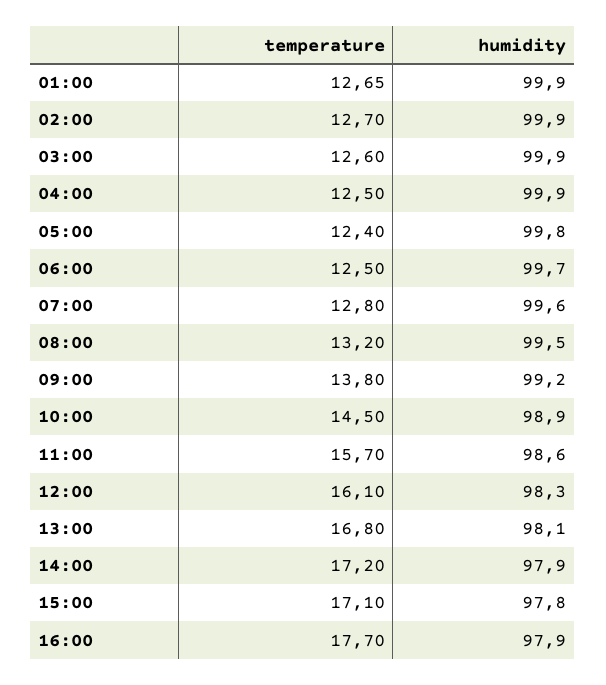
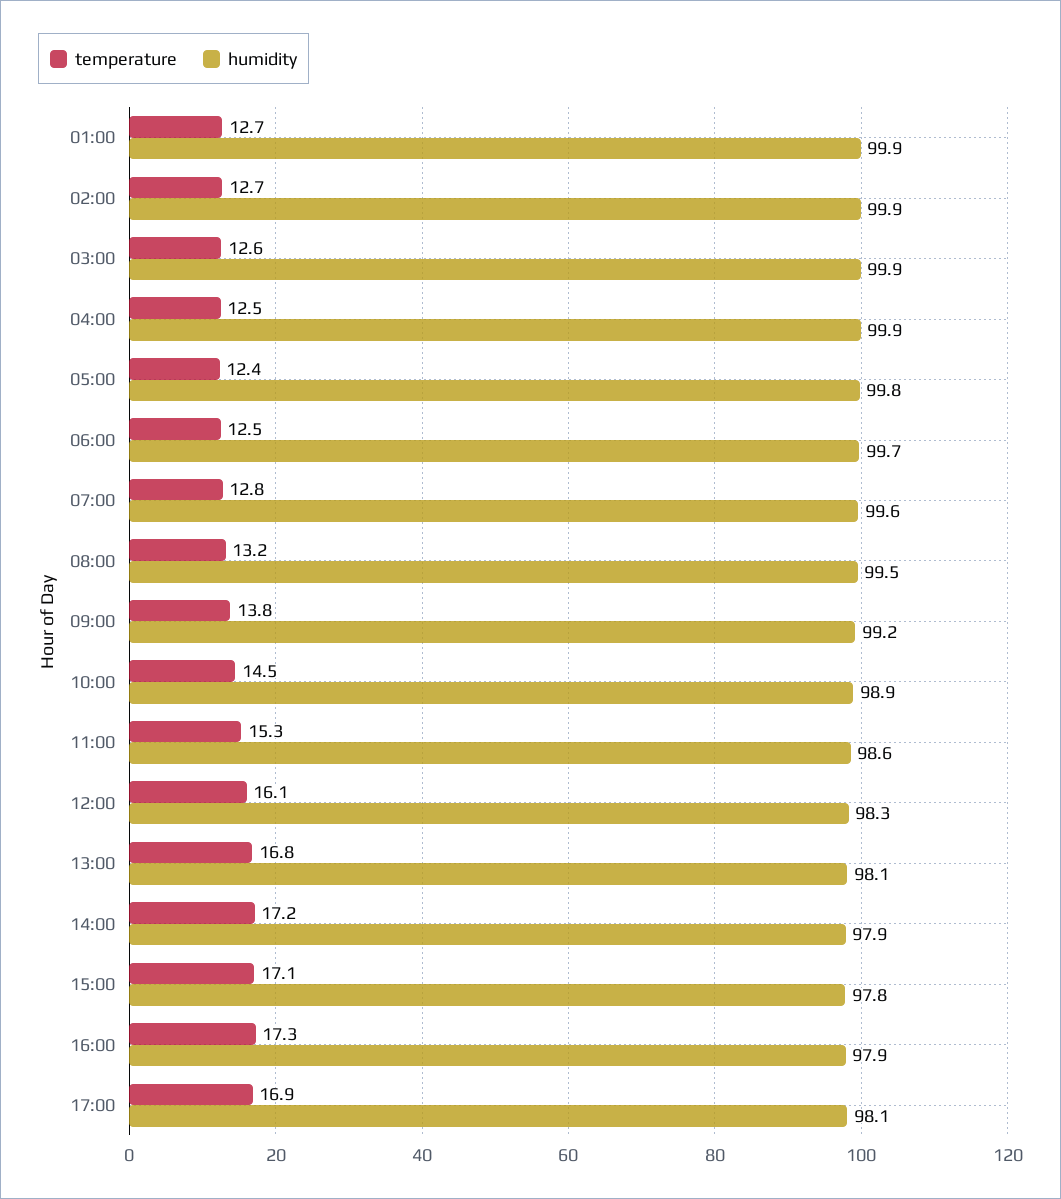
temperature, 11:00: 15.7 -> 15.3
temperature, 16:00: 17.7 -> 17.3
temperature, 17:00: none -> 16.9
humidity, 17:00: none -> 98.1

